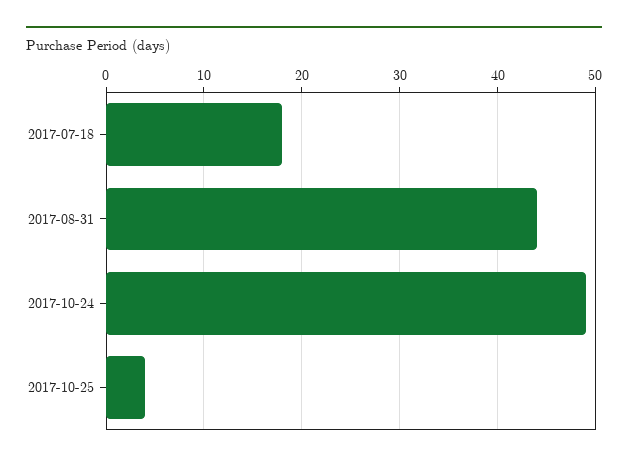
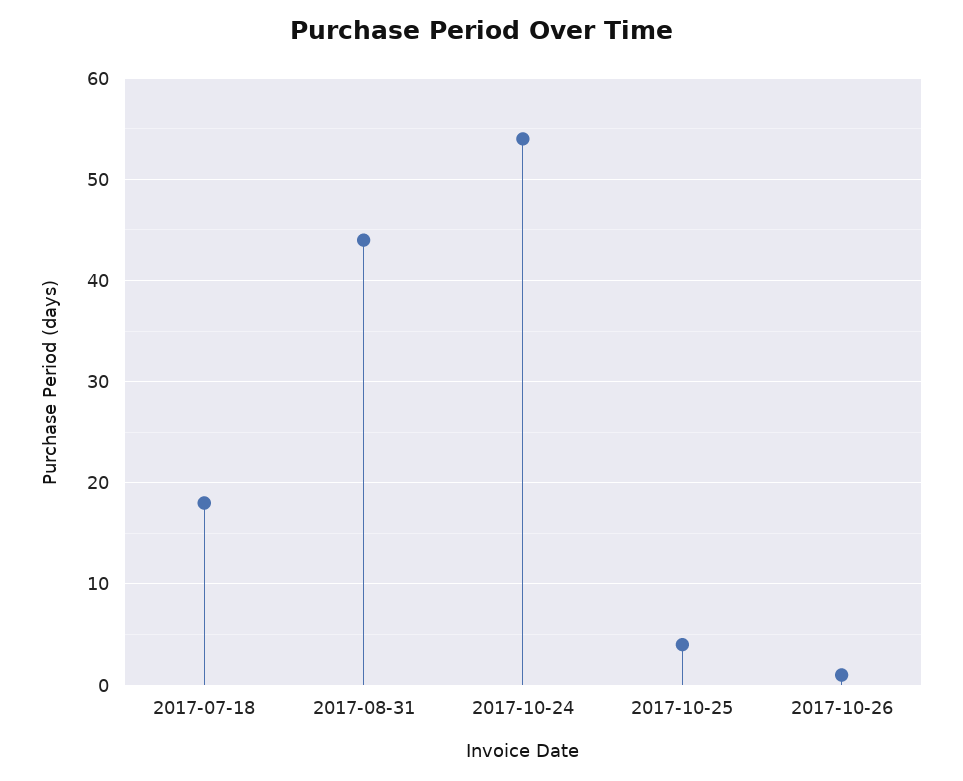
2017-10-24: 49 -> 54
2017-10-26: none -> 1

